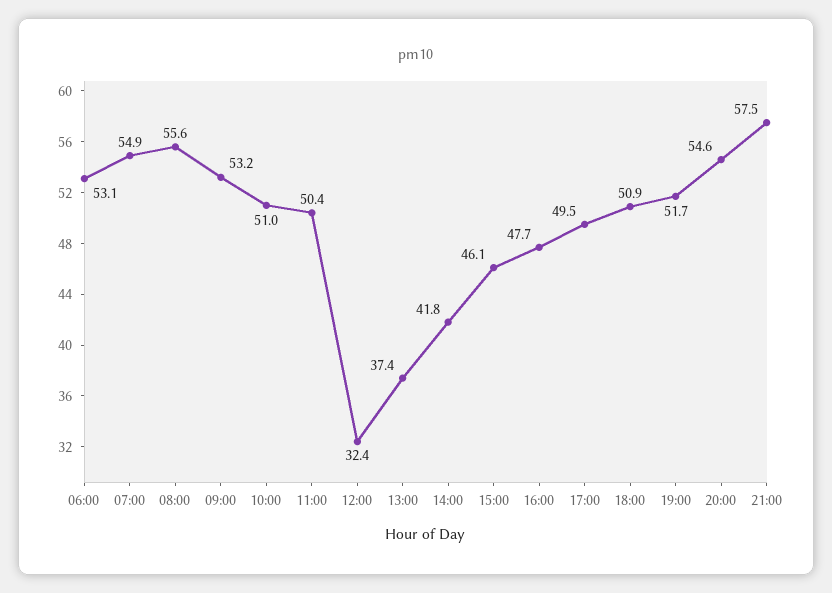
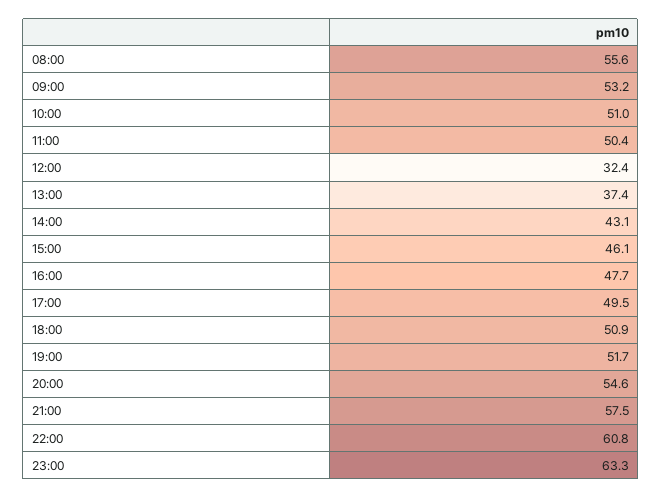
06:00: 53.1 -> none
07:00: 54.9 -> none
14:00: 41.8 -> 43.1
22:00: none -> 60.8
23:00: none -> 63.3

